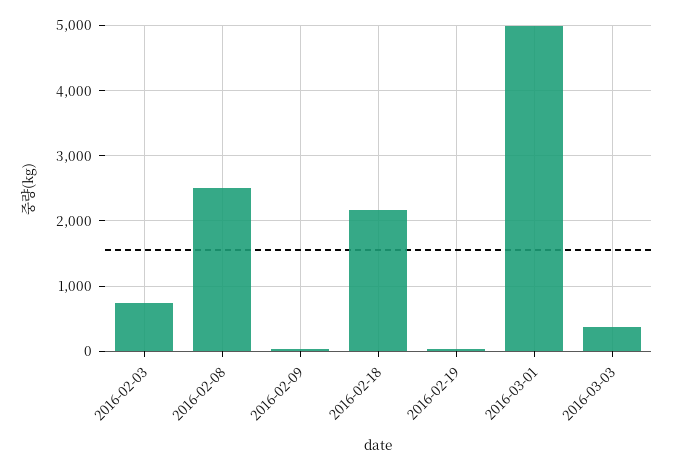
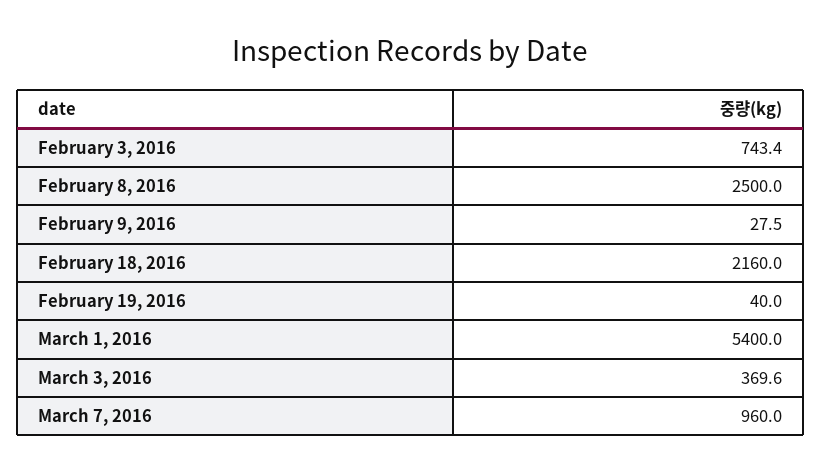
2016-03-01: 5000 -> 5400
March 7, 2016: none -> 960

